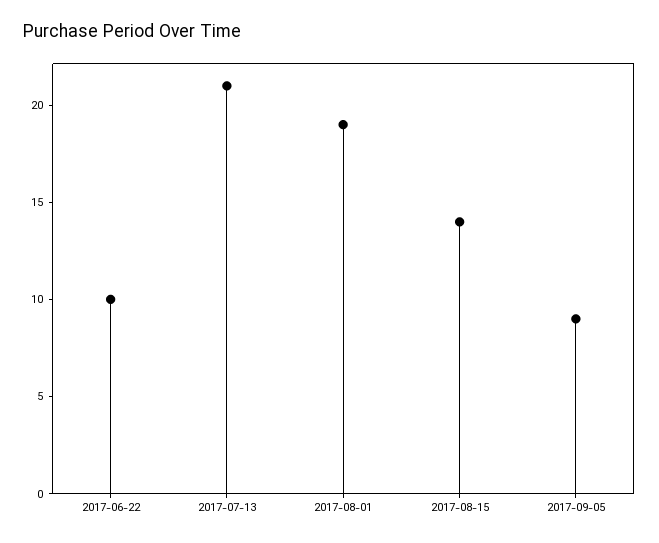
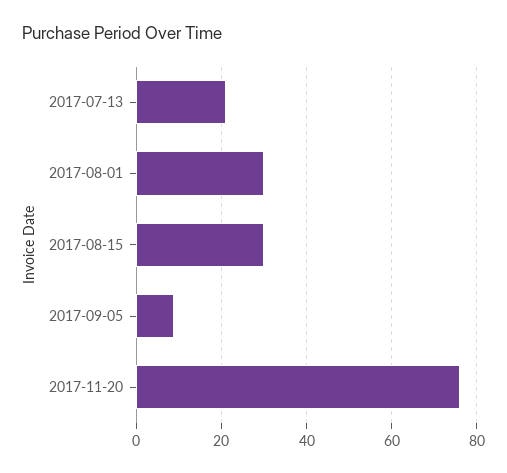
2017-06-22: 10 -> none
2017-08-01: 19 -> 30
2017-08-15: 14 -> 30
2017-11-20: none -> 75

